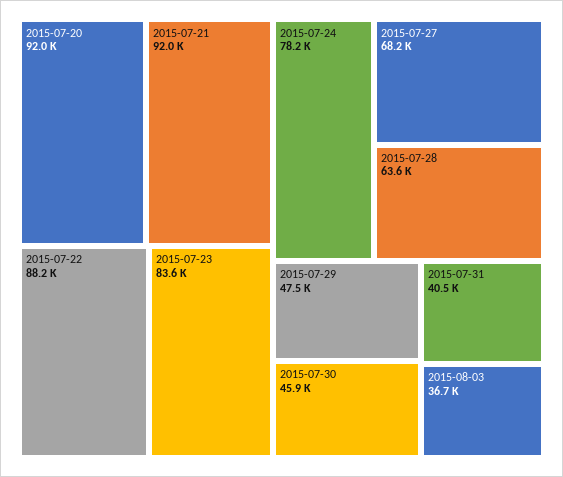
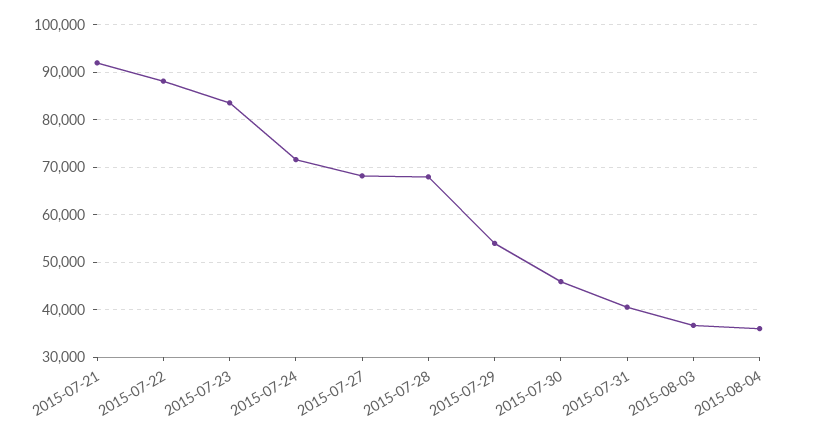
2015-07-20: 92000 -> none
2015-07-24: 78200 -> 72000
2015-07-28: 63600 -> 68000
2015-07-29: 47500 -> 54000
2015-08-04: none -> 36000

